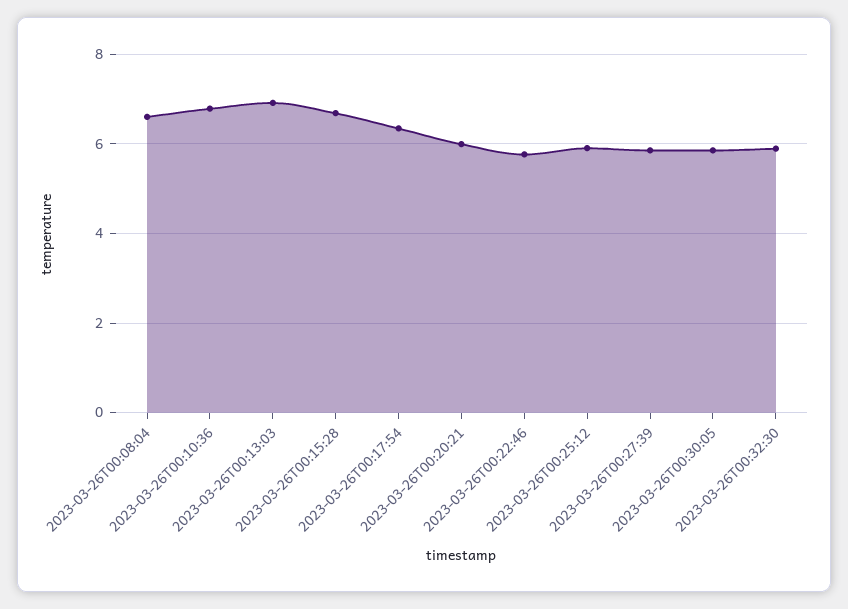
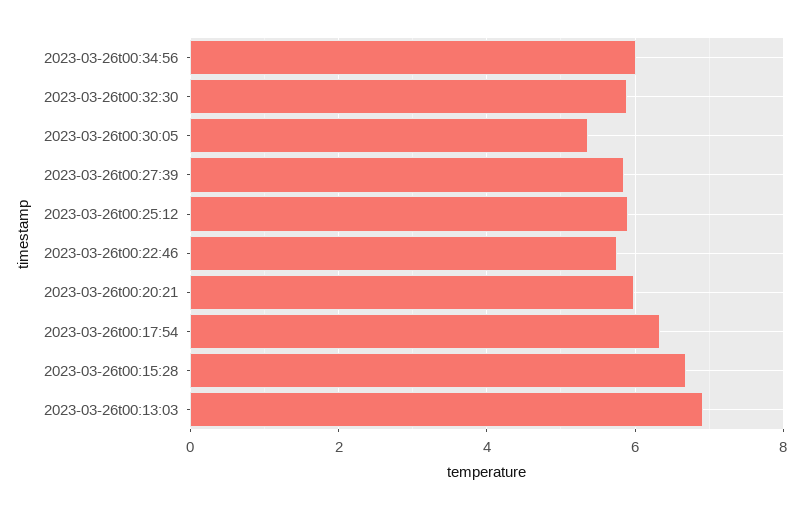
2023-03-26T00:08:04: 6.6 -> none
2023-03-26T00:10:36: 6.8 -> none
2023-03-26T00:30:05: 5.8 -> 5.4
2023-03-26t00:34:56: none -> 6

